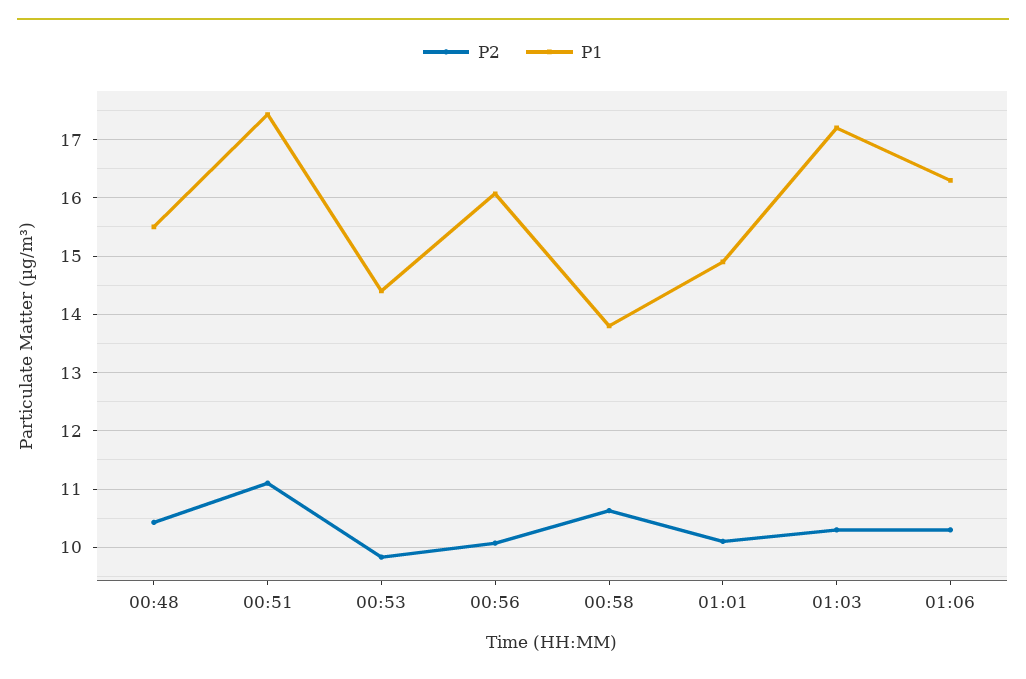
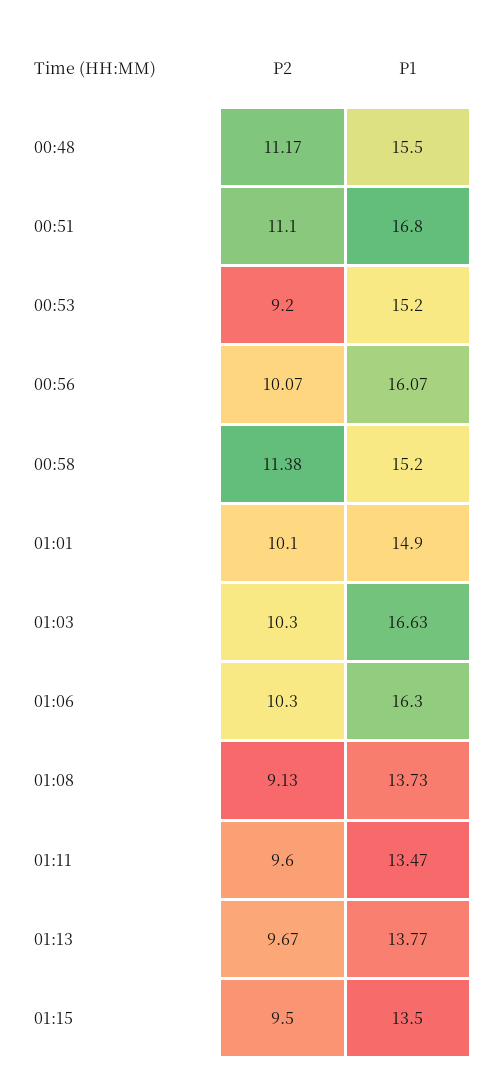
P2, 00:48: 10.4 -> 11.17
P1, 00:51: 17.4 -> 16.8
P2, 00:53: 9.8 -> 9.2
P1, 00:53: 14.4 -> 15.2
P2, 00:58: 10.6 -> 11.38
P1, 00:58: 13.8 -> 15.2
P1, 01:03: 17.2 -> 16.63
P2, 01:08: none -> 9.13
P1, 01:08: none -> 13.73
P2, 01:11: none -> 9.6
P1, 01:11: none -> 13.47
P2, 01:13: none -> 9.67
P1, 01:13: none -> 13.77
P2, 01:15: none -> 9.5
P1, 01:15: none -> 13.5

